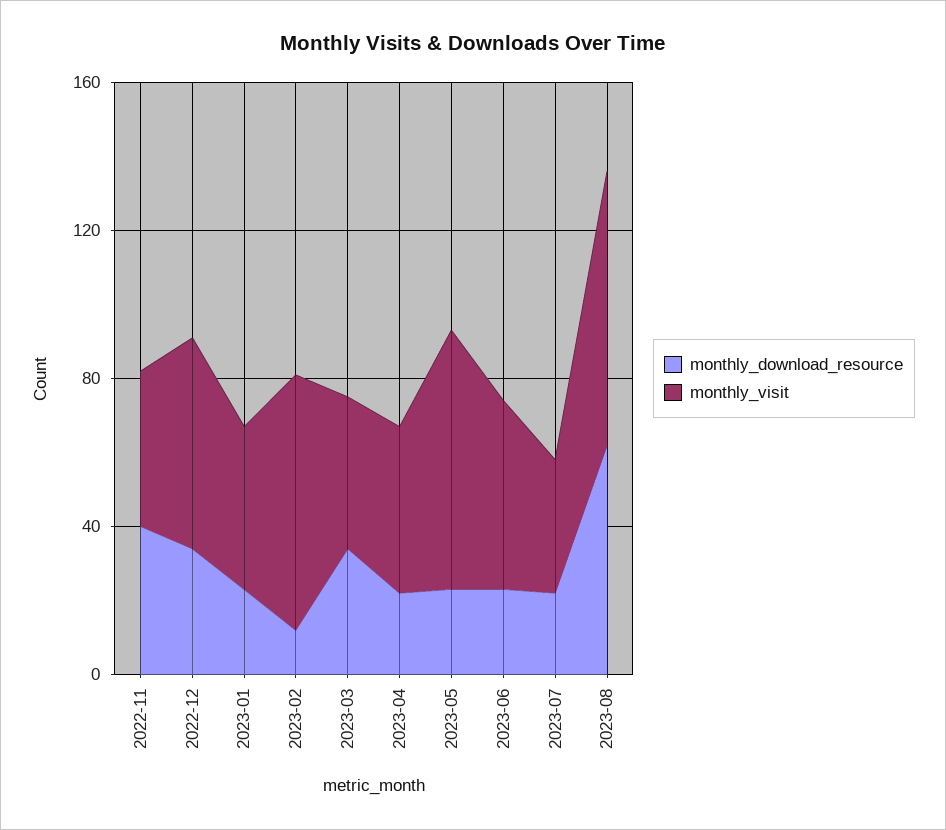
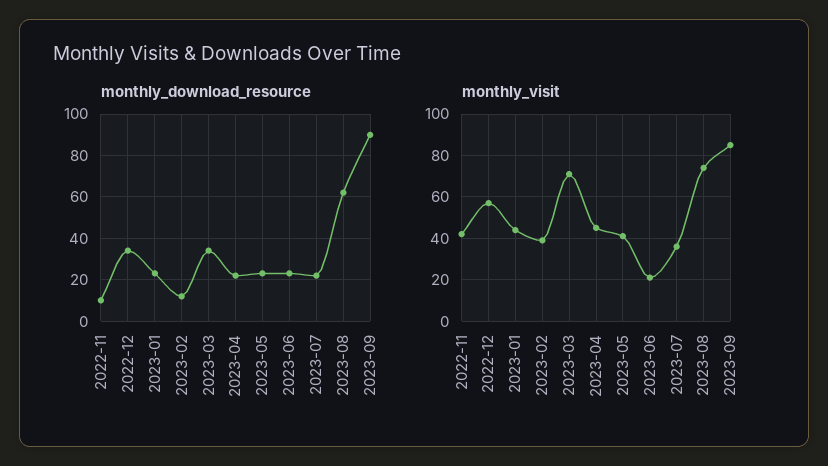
monthly_download_resource, 2022-11: 40 -> 10
monthly_visit, 2023-02: 70 -> 40
monthly_visit, 2023-03: 40 -> 70
monthly_visit, 2023-05: 70 -> 40
monthly_visit, 2023-06: 50 -> 20
monthly_download_resource, 2023-09: none -> 90
monthly_visit, 2023-09: none -> 85

